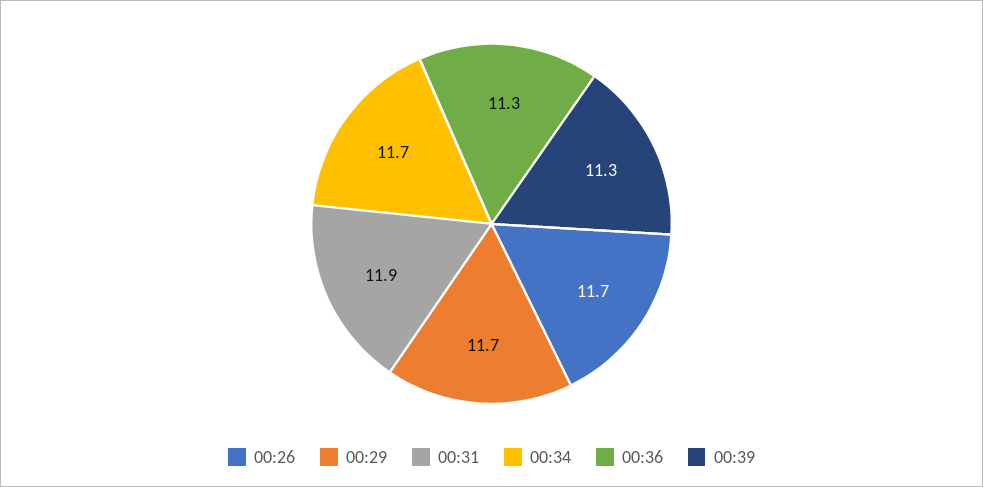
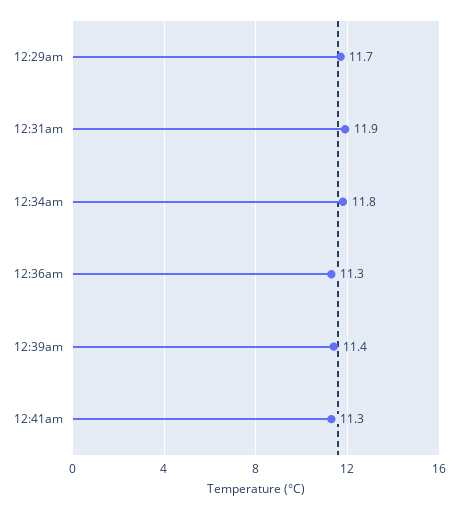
00:26: 11.7 -> none
00:34: 11.7 -> 11.8
00:39: 11.3 -> 11.4
12:41am: none -> 11.3

